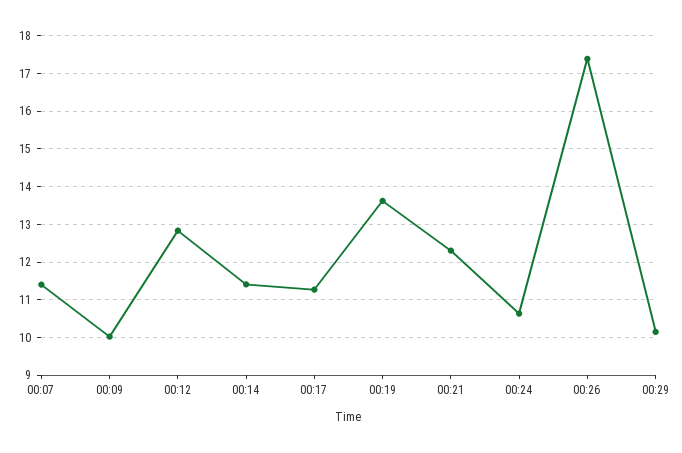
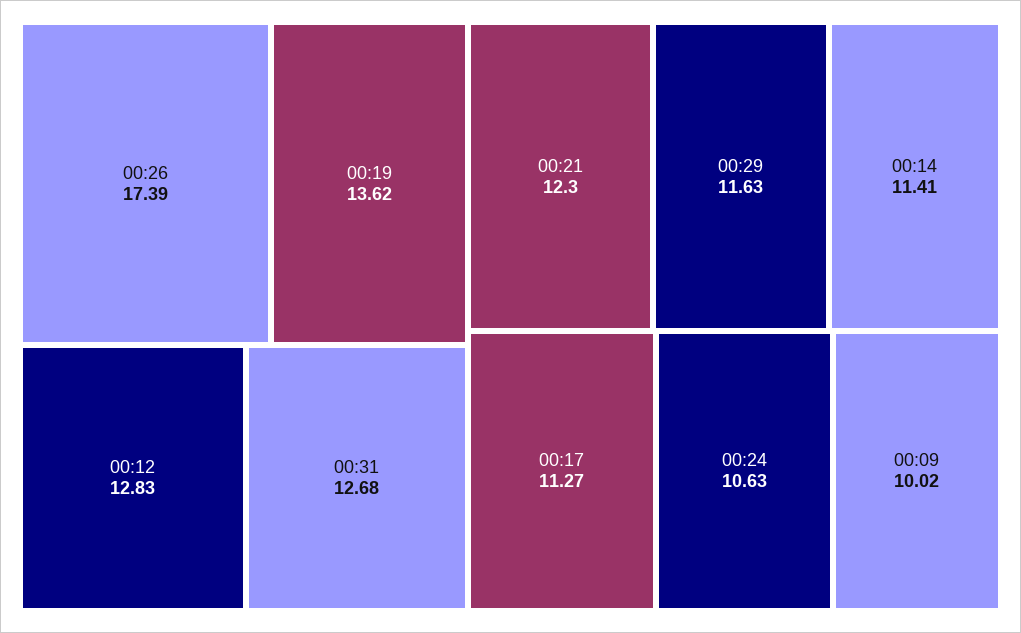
00:07: 11.4 -> none
00:29: 10.2 -> 11.63
00:31: none -> 12.68

